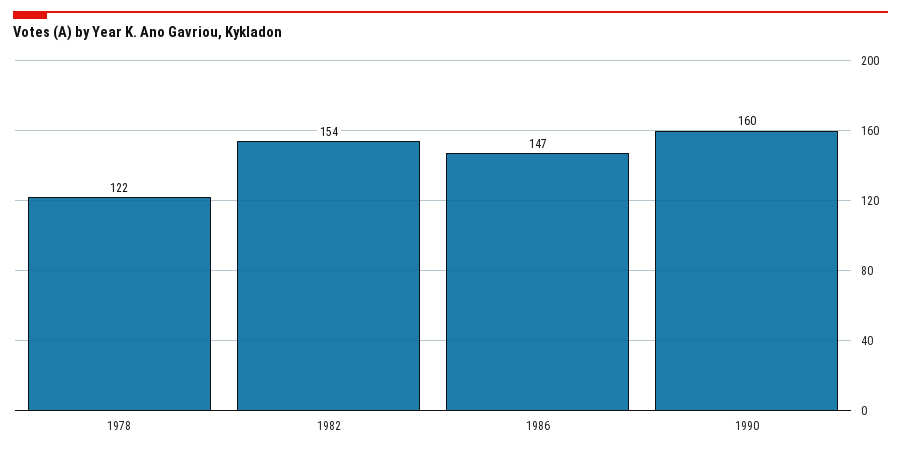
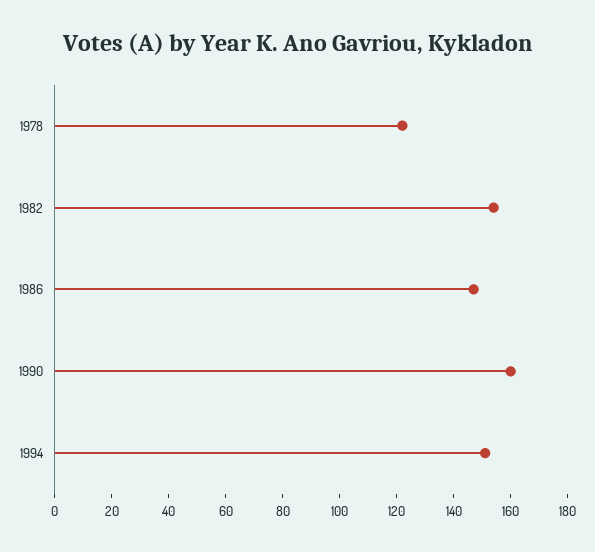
1994: none -> 150

